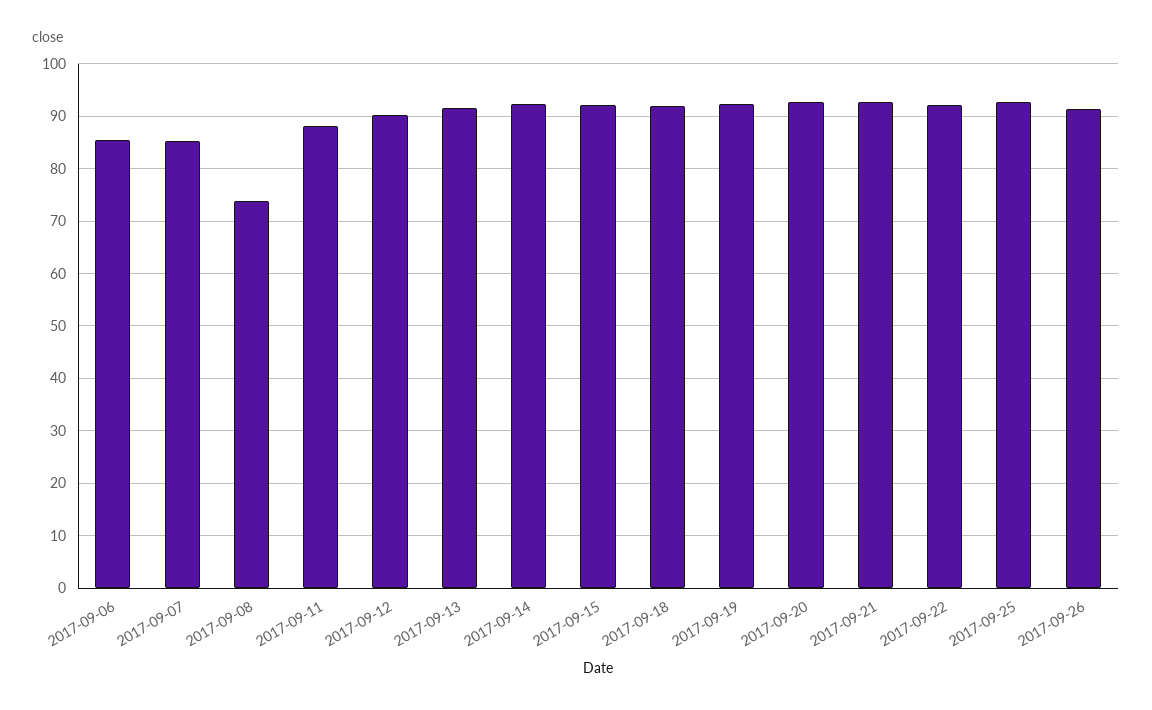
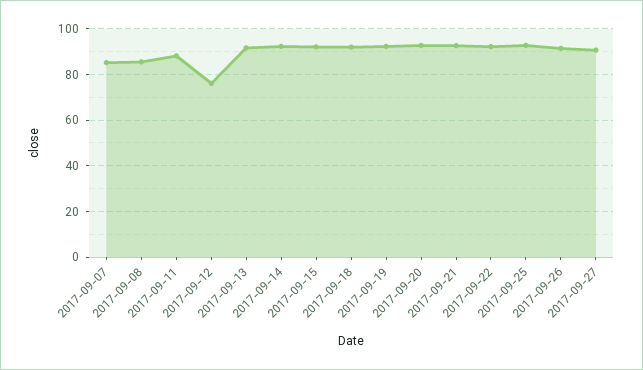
2017-09-06: 86 -> none
2017-09-08: 74 -> 85
2017-09-12: 90 -> 75
2017-09-27: none -> 90

